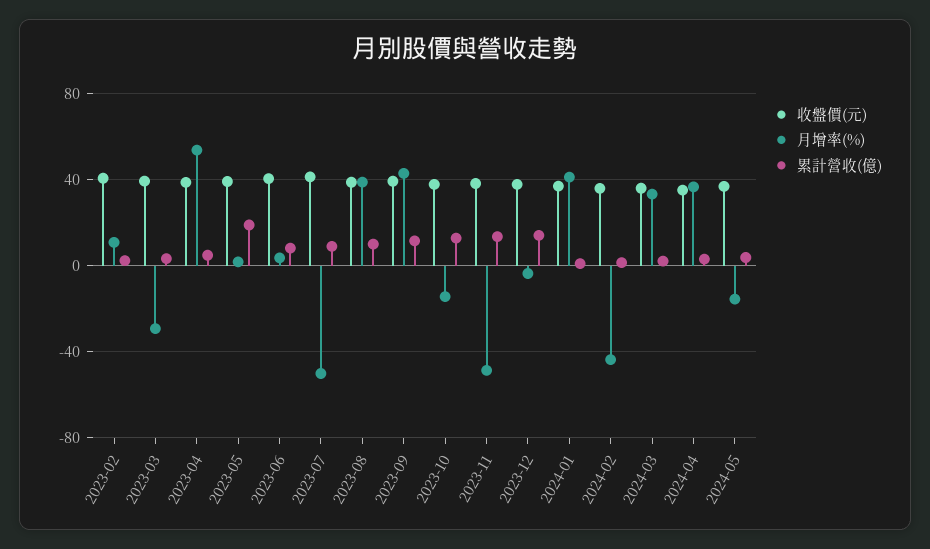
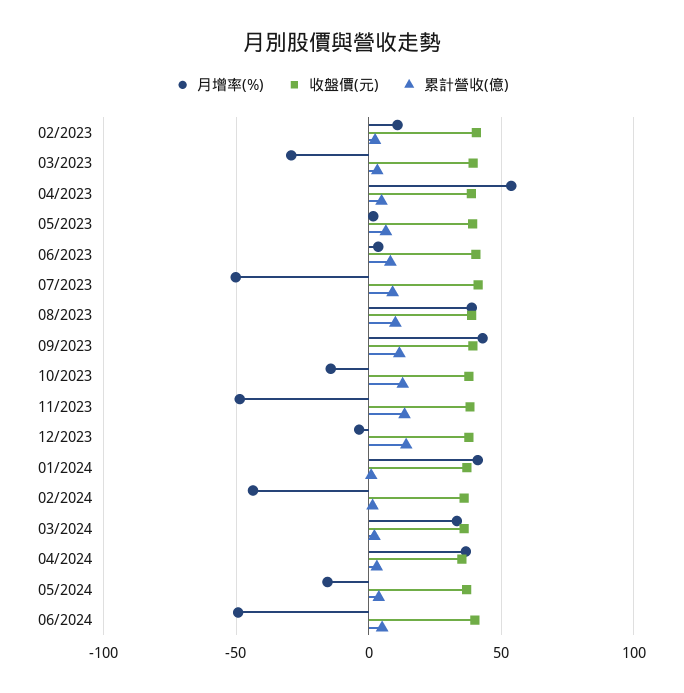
累計營收(億), 2023-05: 20 -> 5
月增率(%), 06/2024: none -> -50
收盤價(元), 06/2024: none -> 40
累計營收(億), 06/2024: none -> 5

